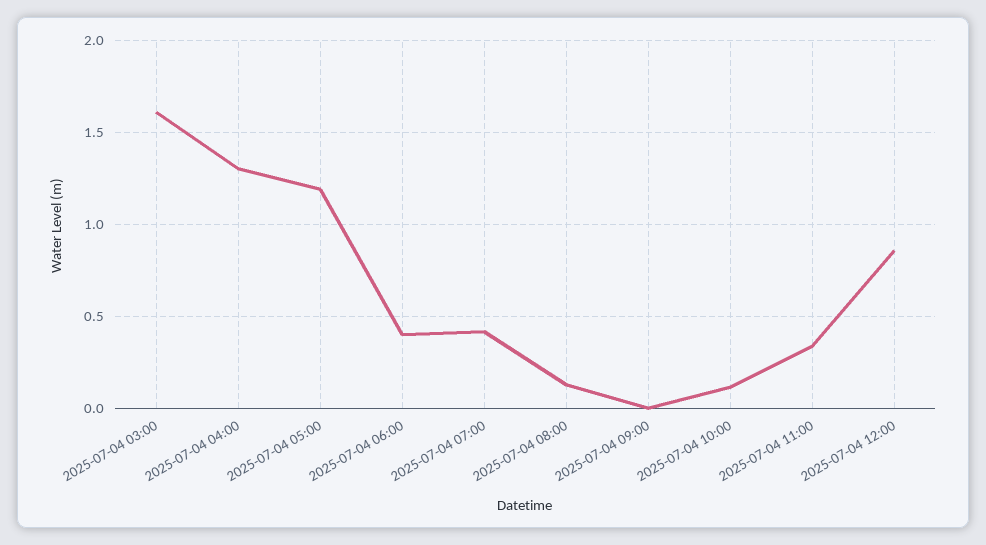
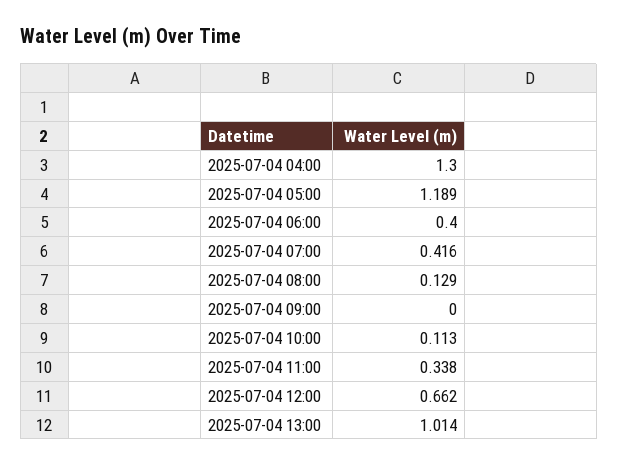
2025-07-04 03:00: 1.6 -> none
2025-07-04 12:00: 0.85 -> 0.662
2025-07-04 13:00: none -> 1.014

